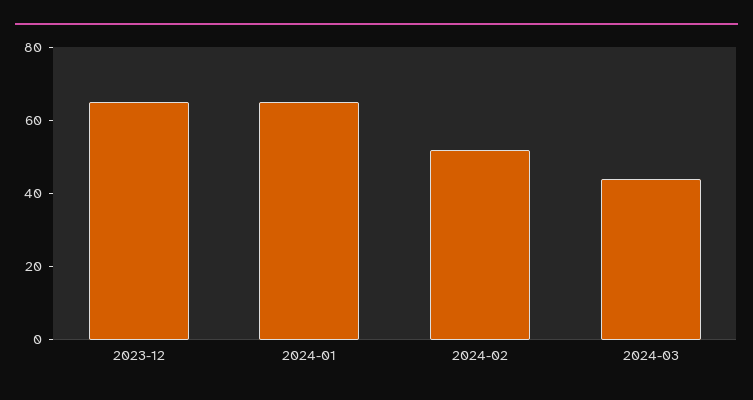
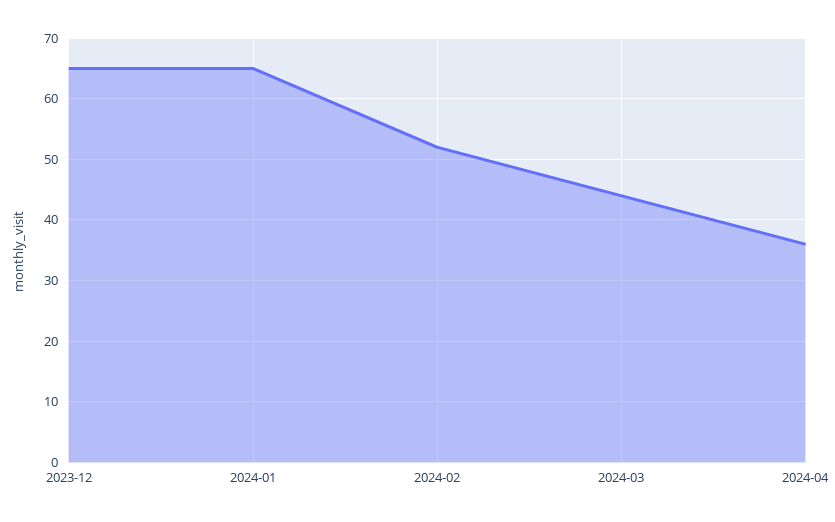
2024-04: none -> 36

